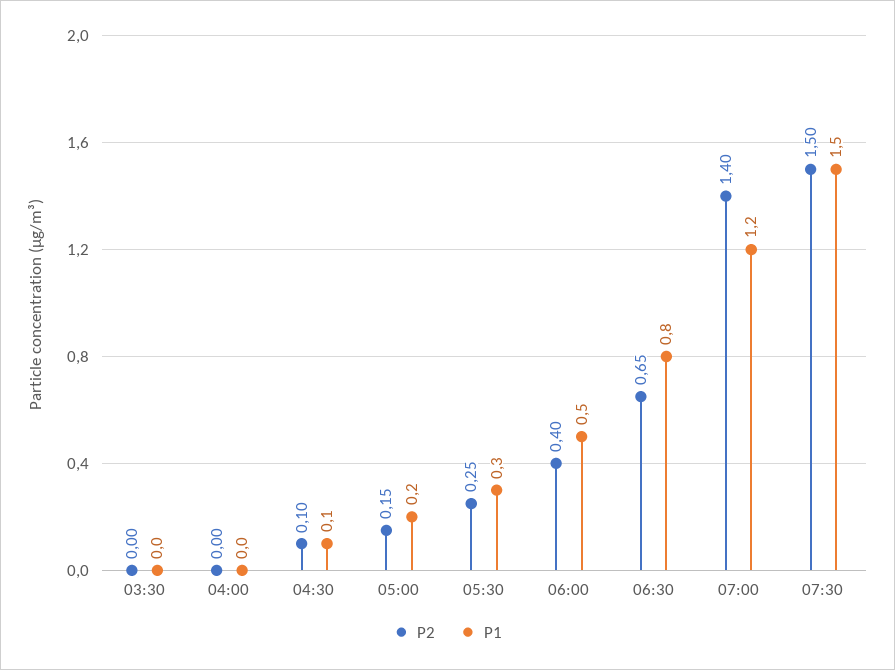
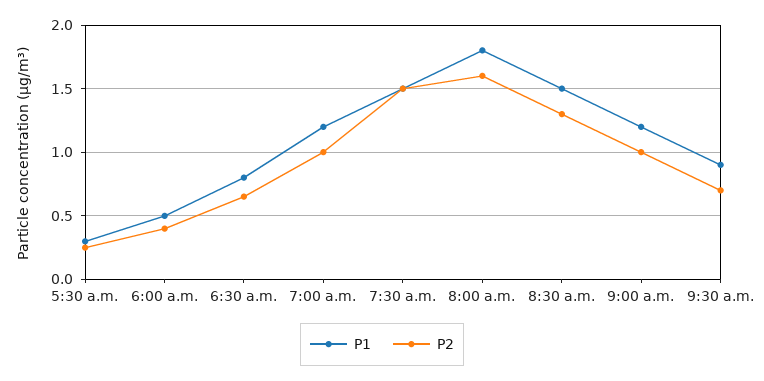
P2, 03:30: 0 -> none
P1, 03:30: 0 -> none
P2, 04:00: 0 -> none
P1, 04:00: 0 -> none
P2, 04:30: 0.1 -> none
P1, 04:30: 0.1 -> none
P2, 05:00: 0.15 -> none
P1, 05:00: 0.2 -> none
P2, 07:00: 1.4 -> 1
P1, 8:00 a.m.: none -> 1.8
P2, 8:00 a.m.: none -> 1.6
P1, 8:30 a.m.: none -> 1.5
P2, 8:30 a.m.: none -> 1.3
P1, 9:00 a.m.: none -> 1.2
P2, 9:00 a.m.: none -> 1
P1, 9:30 a.m.: none -> 0.9
P2, 9:30 a.m.: none -> 0.7

